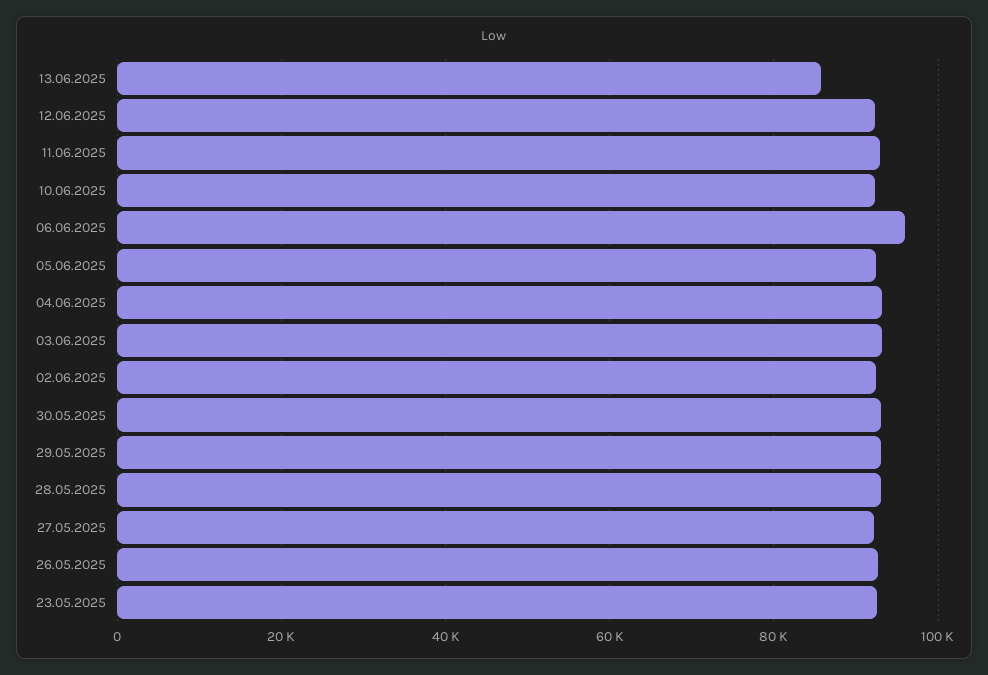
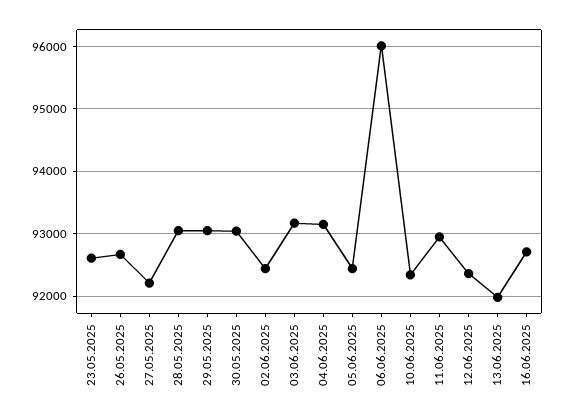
13.06.2025: 86000 -> 92000
16.06.2025: none -> 92700

